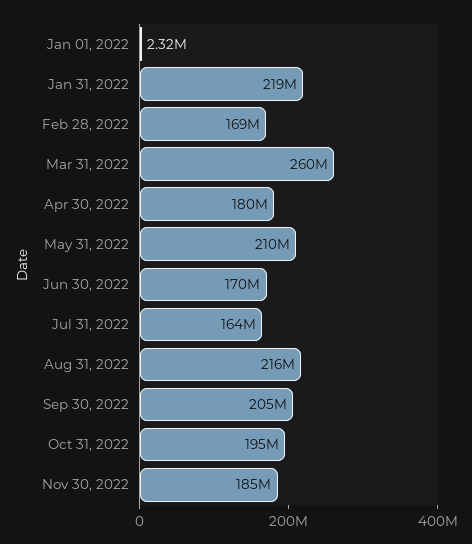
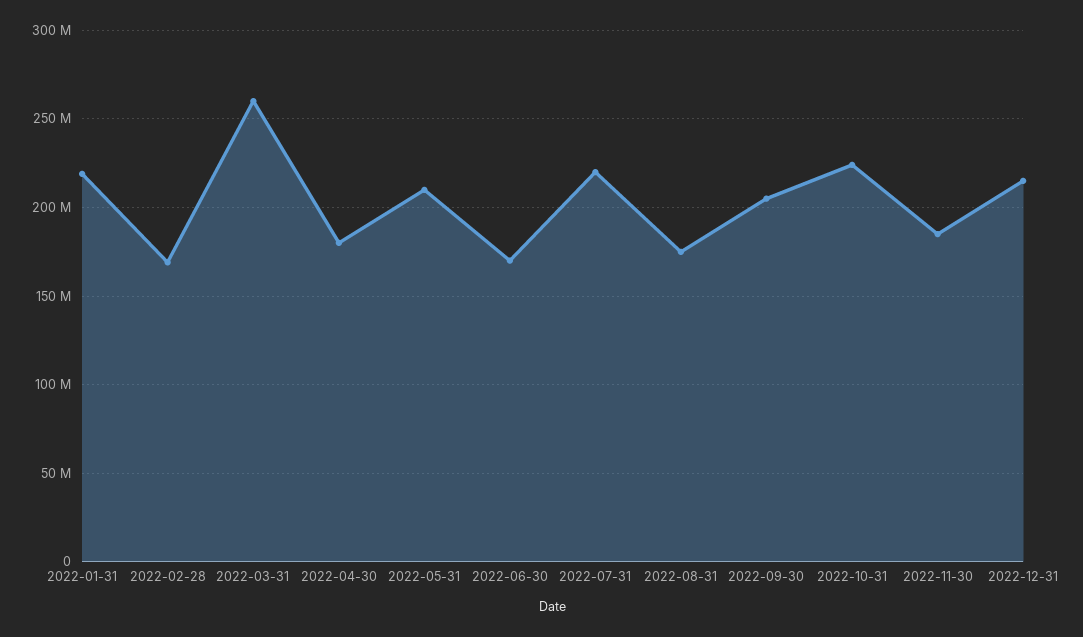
Jan 01, 2022: 2320000 -> none
Jul 31, 2022: 164000000 -> 220000000
Aug 31, 2022: 216000000 -> 175000000
Oct 31, 2022: 195000000 -> 225000000
2022-12-31: none -> 215000000

